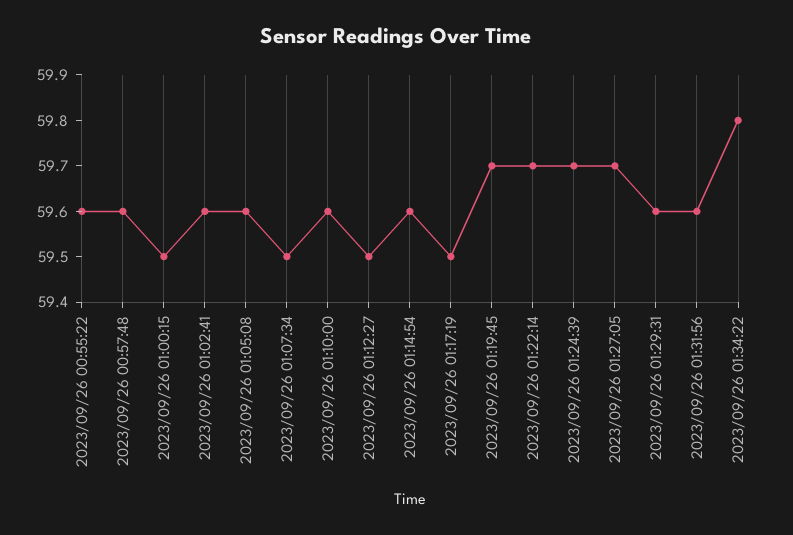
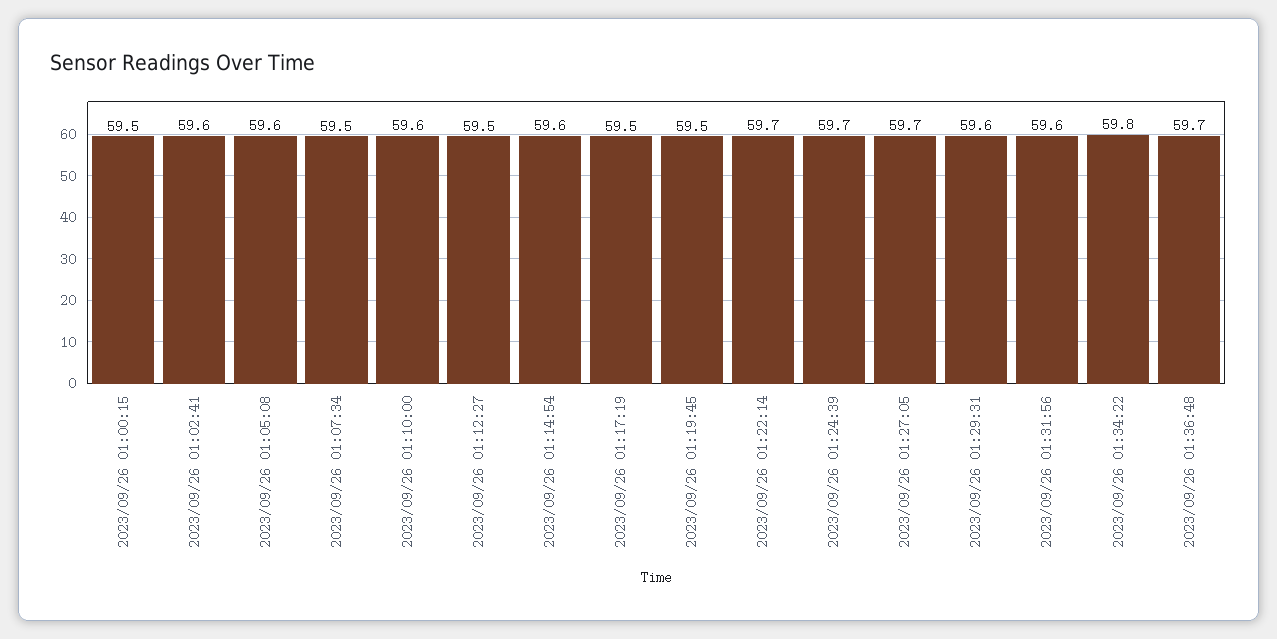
2023/09/26 00:55:22: 59.6 -> none
2023/09/26 00:57:48: 59.6 -> none
2023/09/26 01:19:45: 59.7 -> 59.5
2023/09/26 01:36:48: none -> 59.7

